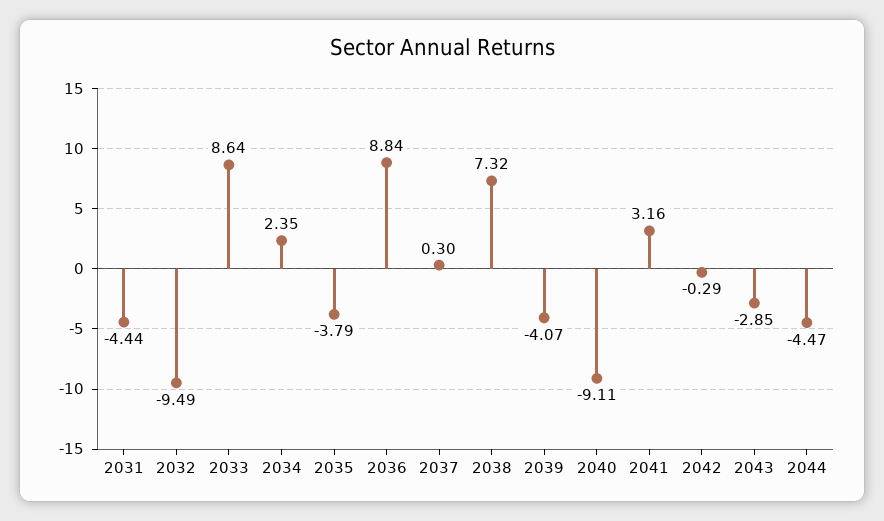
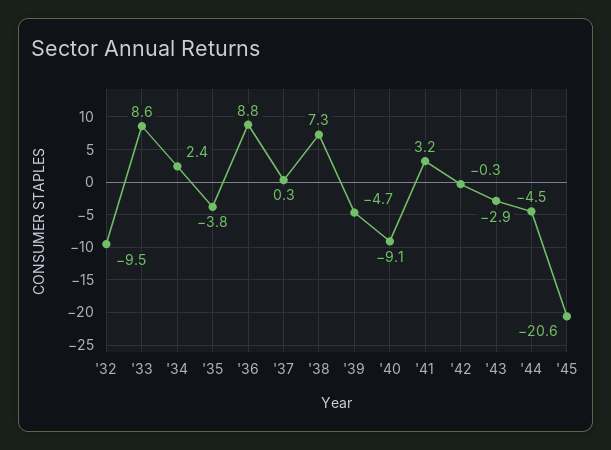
2031: -4.44 -> none
2039: -4.07 -> -4.7
'45: none -> -20.6

